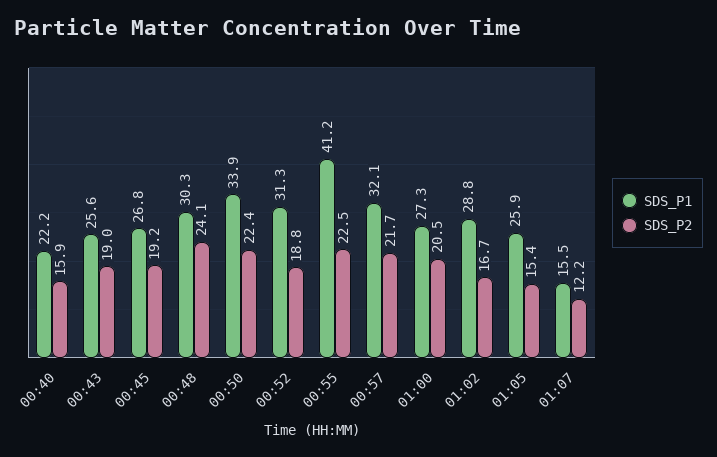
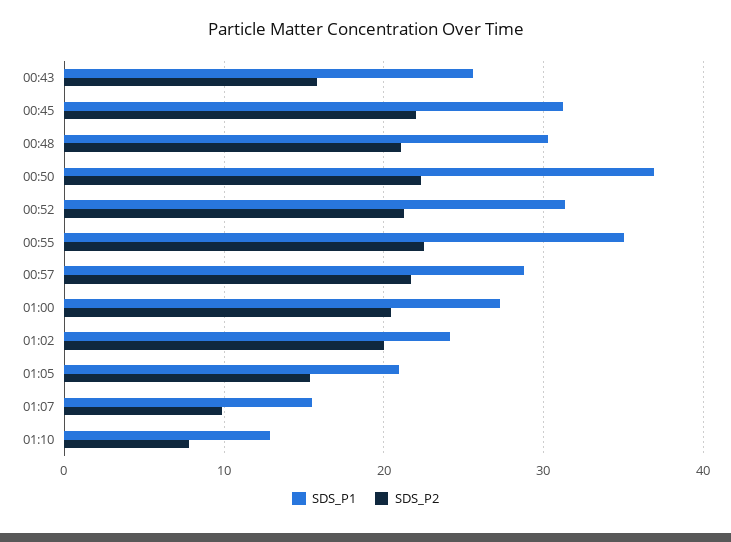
SDS_P1, 00:40: 22.2 -> none
SDS_P2, 00:40: 15.9 -> none
SDS_P2, 00:43: 19 -> 16
SDS_P1, 00:45: 26.8 -> 31
SDS_P2, 00:45: 19.2 -> 22
SDS_P2, 00:48: 24.1 -> 21
SDS_P1, 00:50: 33.9 -> 37
SDS_P2, 00:52: 18.8 -> 21
SDS_P1, 00:55: 41.2 -> 35
SDS_P1, 00:57: 32.1 -> 29
SDS_P1, 01:02: 28.8 -> 24
SDS_P2, 01:02: 16.7 -> 20
SDS_P1, 01:05: 25.9 -> 21
SDS_P2, 01:07: 12.2 -> 10
SDS_P1, 01:10: none -> 13
SDS_P2, 01:10: none -> 8

